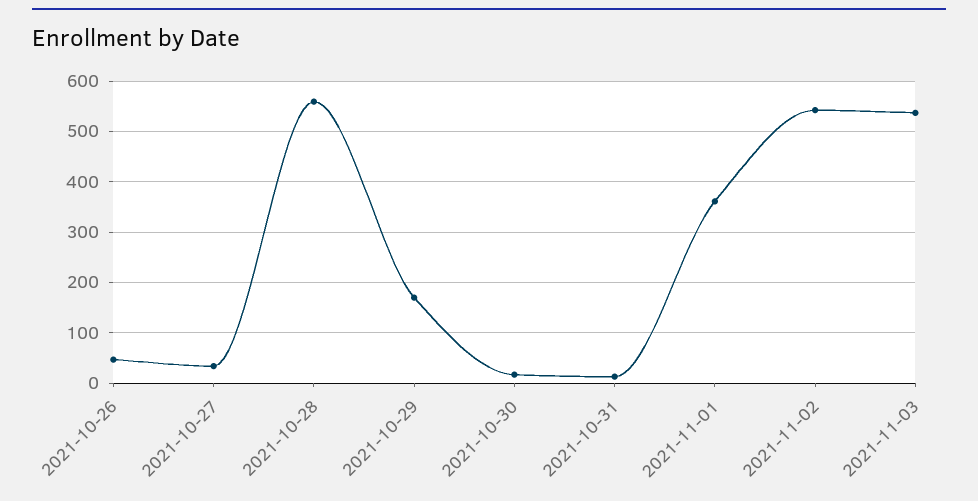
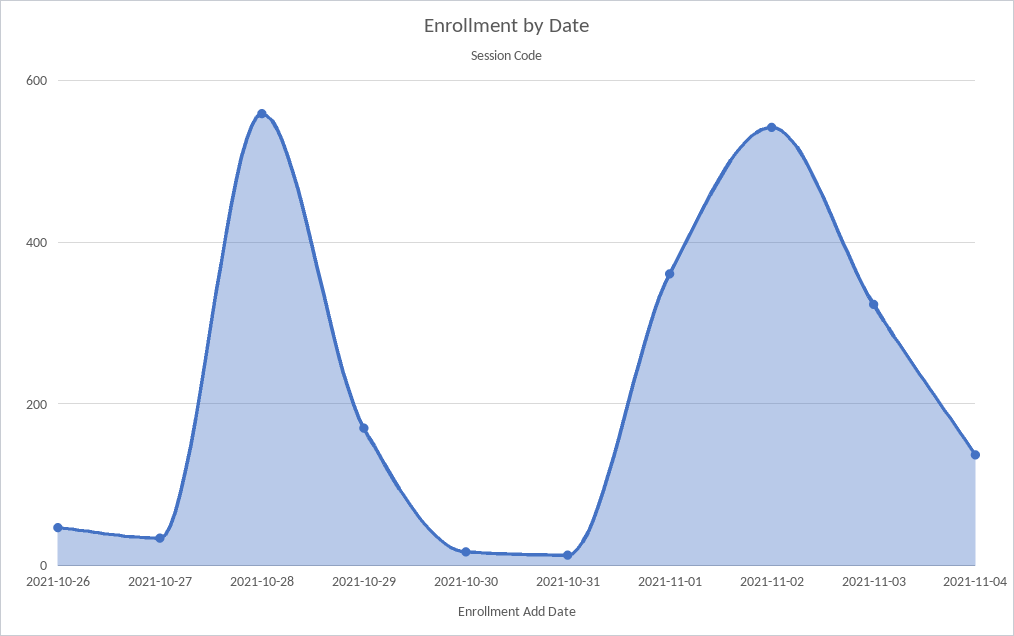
2021-11-03: 540 -> 320
2021-11-04: none -> 140

